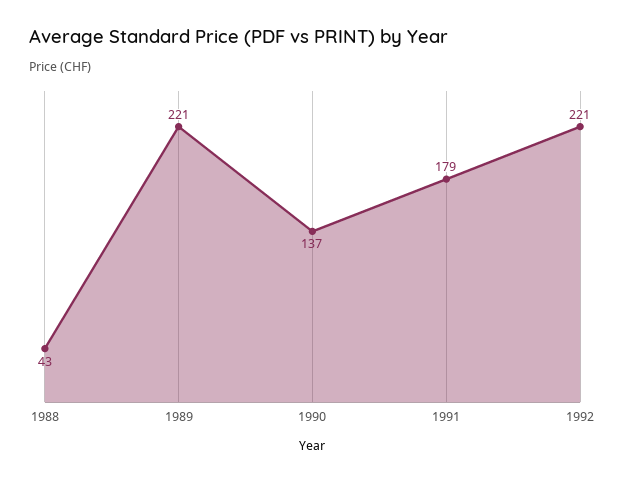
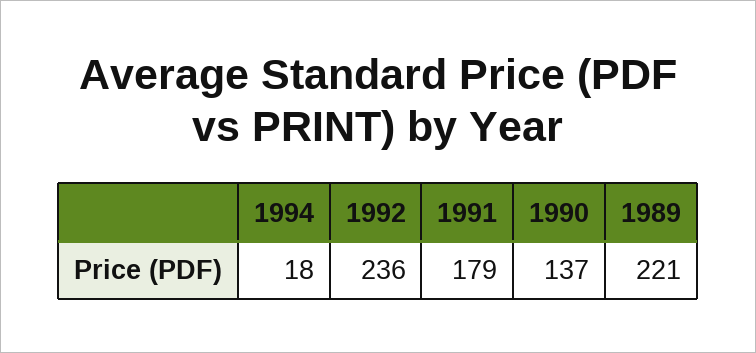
1988: 43 -> none
1992: 221 -> 236
1994: none -> 18

